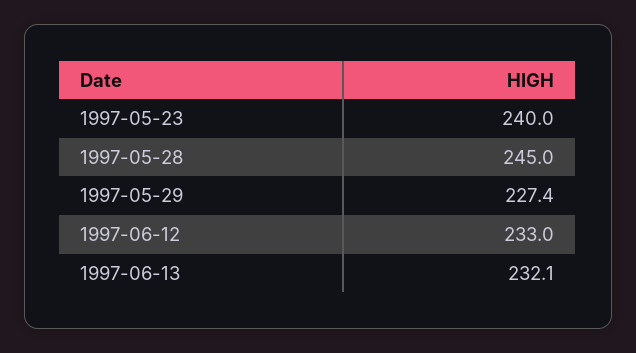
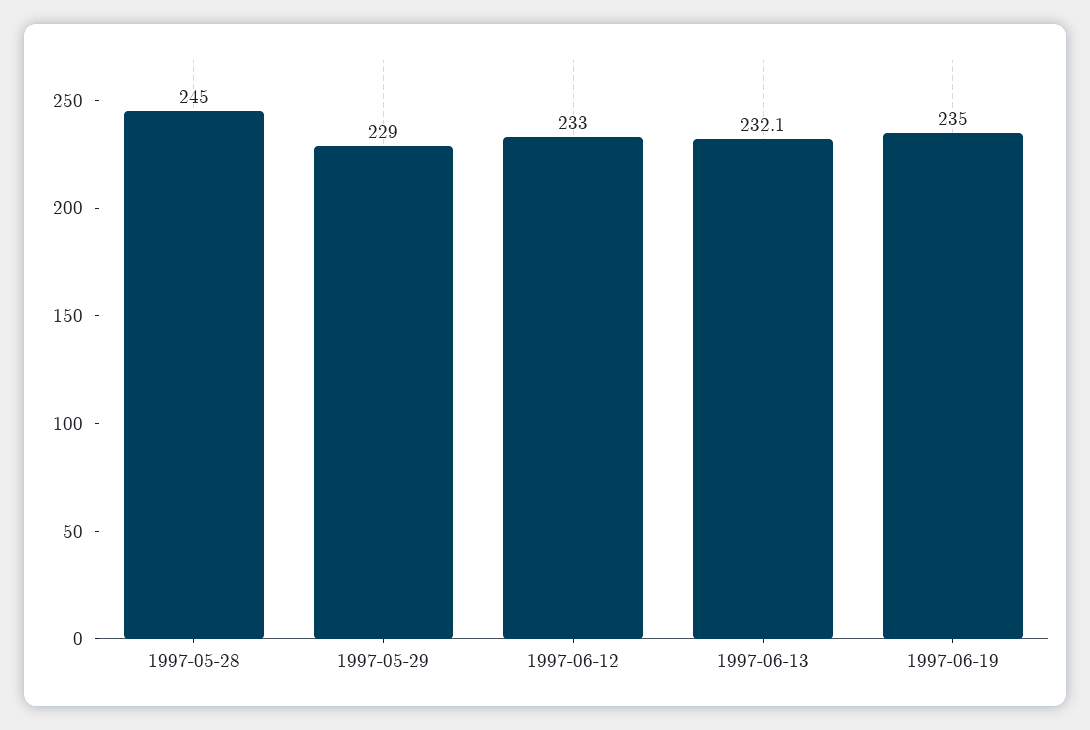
1997-05-23: 240 -> none
1997-05-29: 227.4 -> 229
1997-06-19: none -> 235

